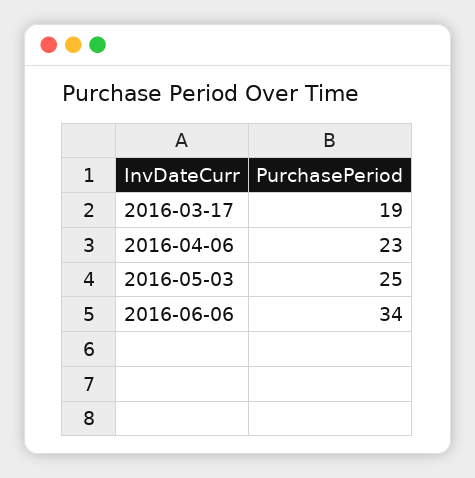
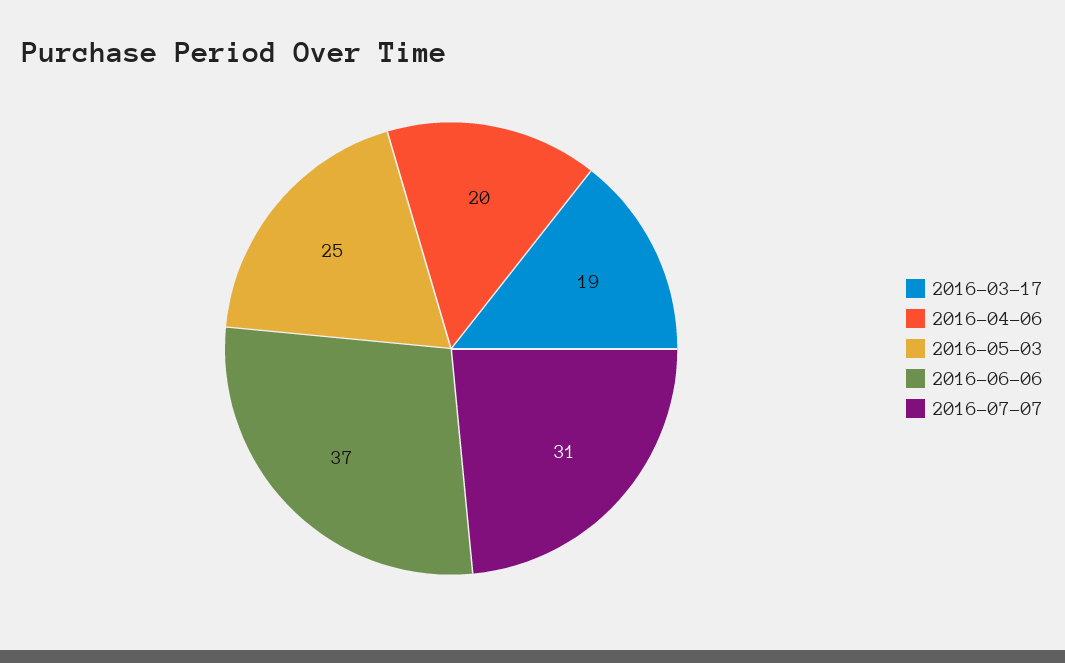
2016-04-06: 23 -> 20
2016-06-06: 34 -> 37
2016-07-07: none -> 31

